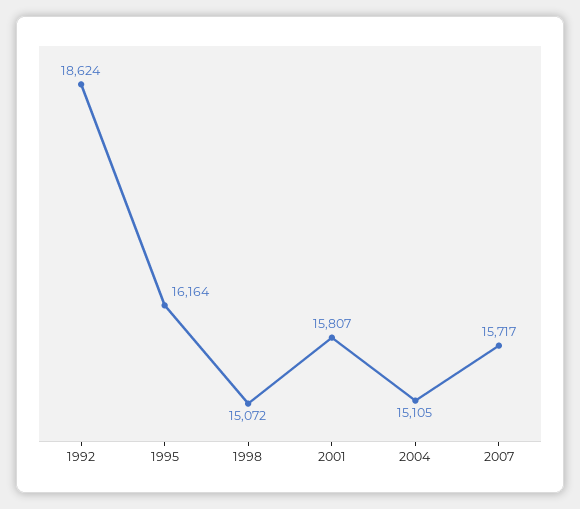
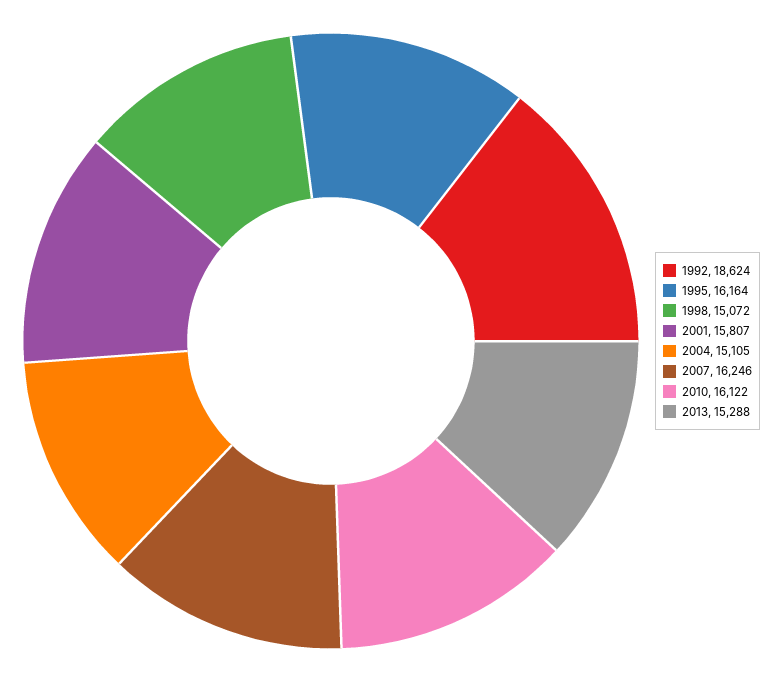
2007: 15717 -> 16246
2010: none -> 16122
2013: none -> 15288

